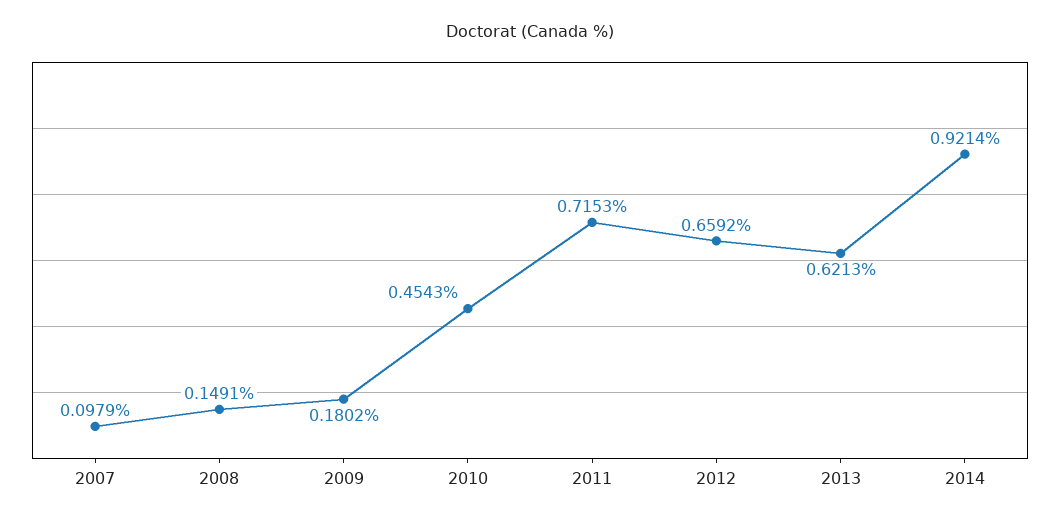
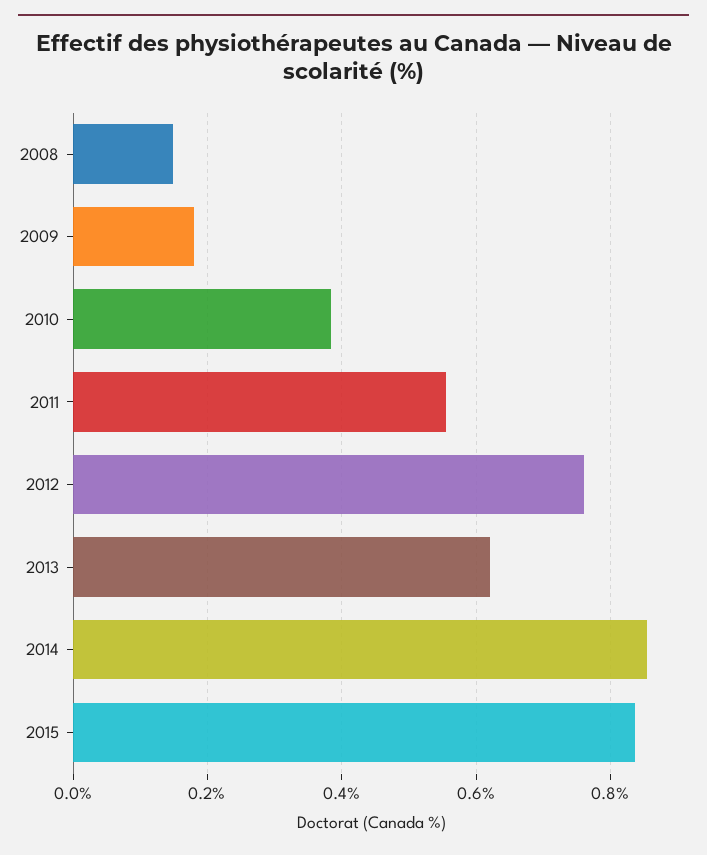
2007: 0.0979 -> none
2010: 0.4543 -> 0.38
2011: 0.7153 -> 0.56
2012: 0.6592 -> 0.76
2014: 0.9214 -> 0.86
2015: none -> 0.84

